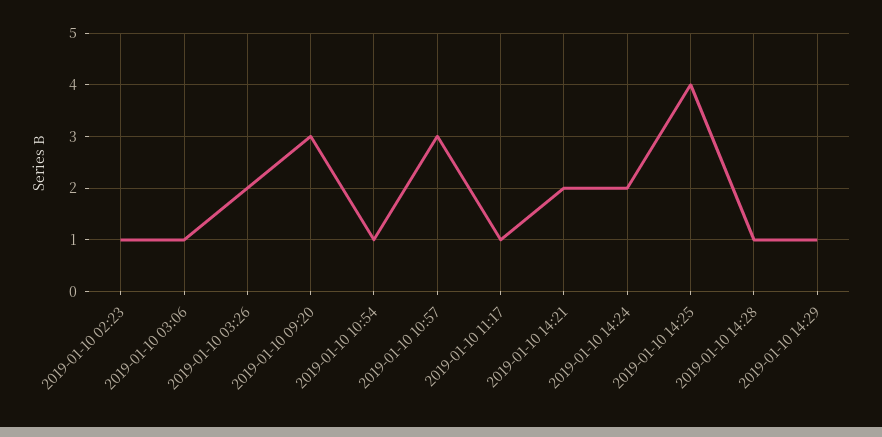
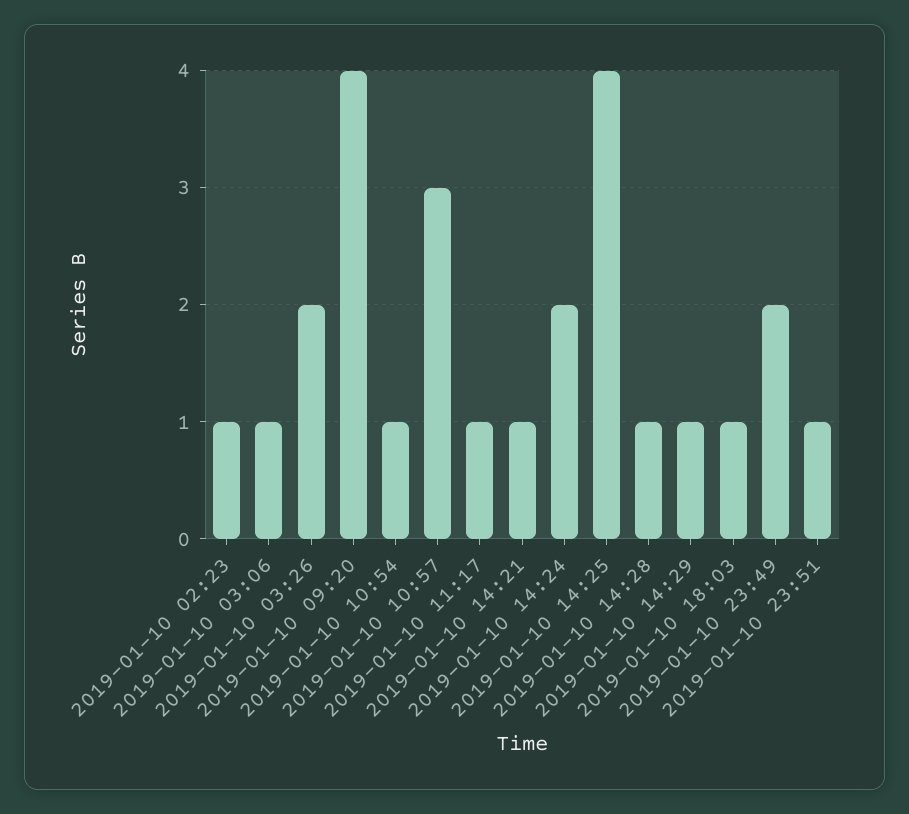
2019-01-10 09:20: 3 -> 4
2019-01-10 14:21: 2 -> 1
2019-01-10 18:03: none -> 1
2019-01-10 23:49: none -> 2
2019-01-10 23:51: none -> 1

